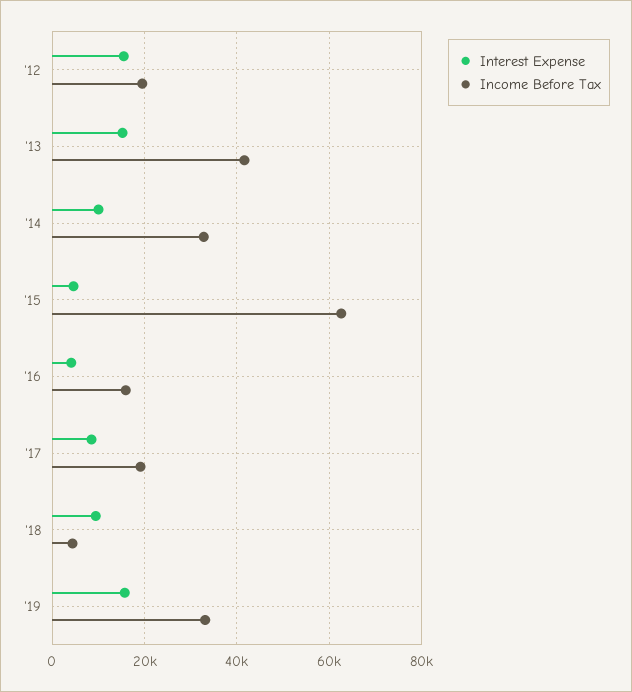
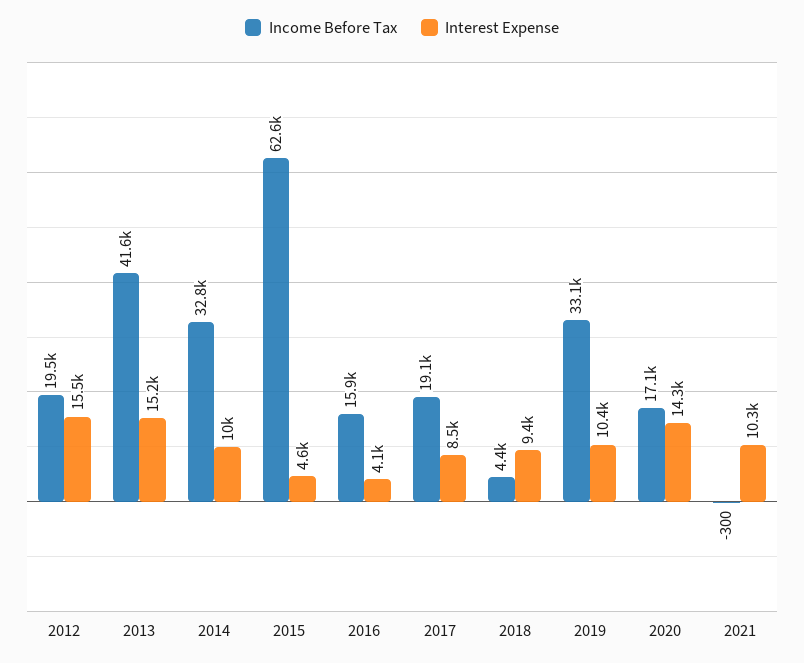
Interest Expense, '19: 16000 -> 10400
Income Before Tax, 2020: none -> 17100
Interest Expense, 2020: none -> 14300
Income Before Tax, 2021: none -> -300
Interest Expense, 2021: none -> 10300

